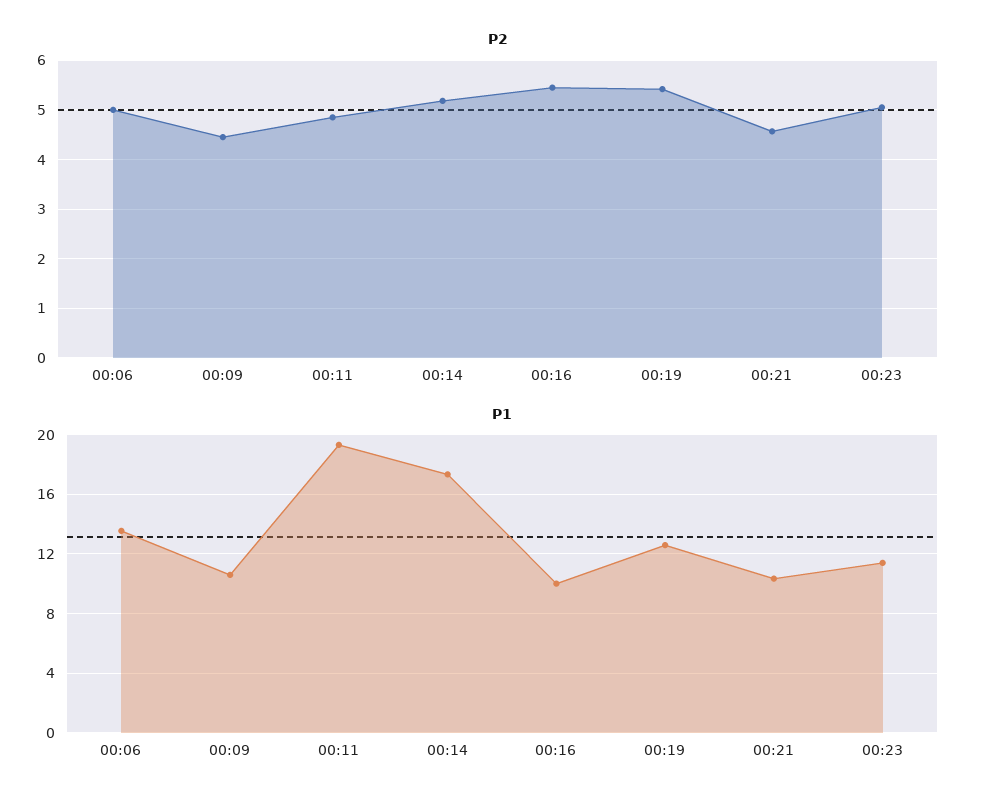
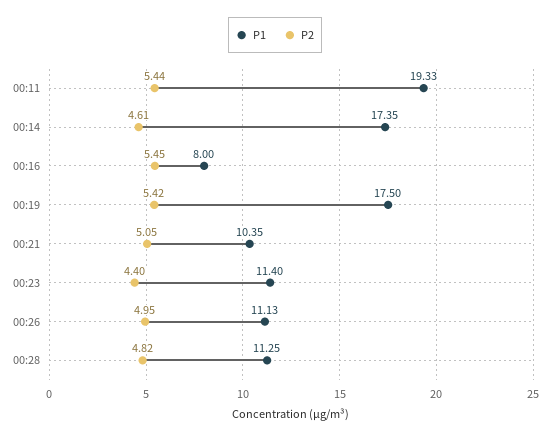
P2, 00:06: 5 -> none
P2, 00:09: 4.4 -> none
P2, 00:11: 4.8 -> 5.44
P2, 00:14: 5.2 -> 4.61
P2, 00:21: 4.6 -> 5.05
P2, 00:23: 5 -> 4.4
P1, 00:06: 13.5 -> none
P1, 00:09: 10.5 -> none
P1, 00:16: 10 -> 8
P1, 00:19: 12.5 -> 17.5
P1, 00:26: none -> 11.13
P2, 00:26: none -> 4.95
P1, 00:28: none -> 11.25
P2, 00:28: none -> 4.82

